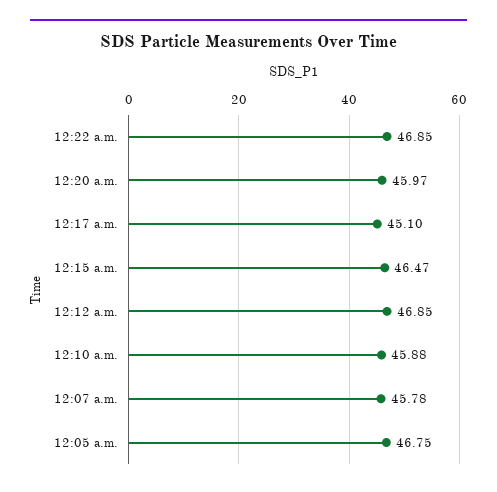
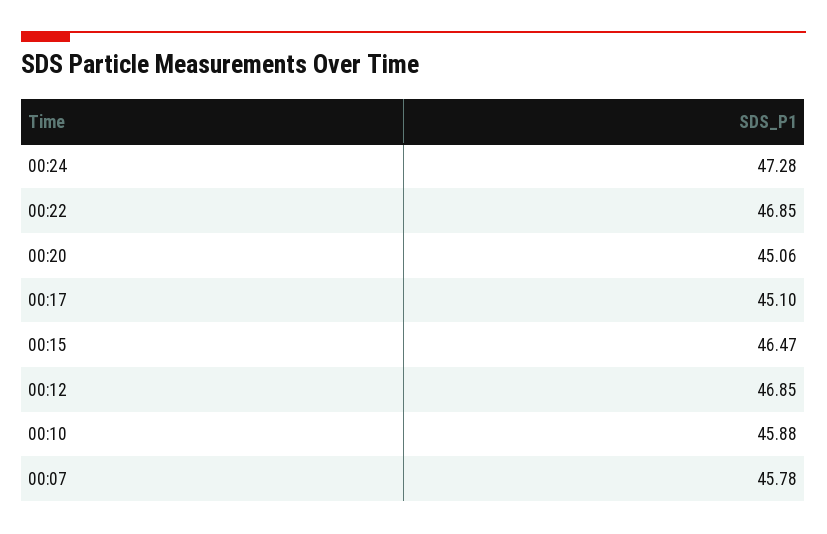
12:20 a.m.: 45.97 -> 45.06
12:05 a.m.: 46.75 -> none
00:24: none -> 47.28

